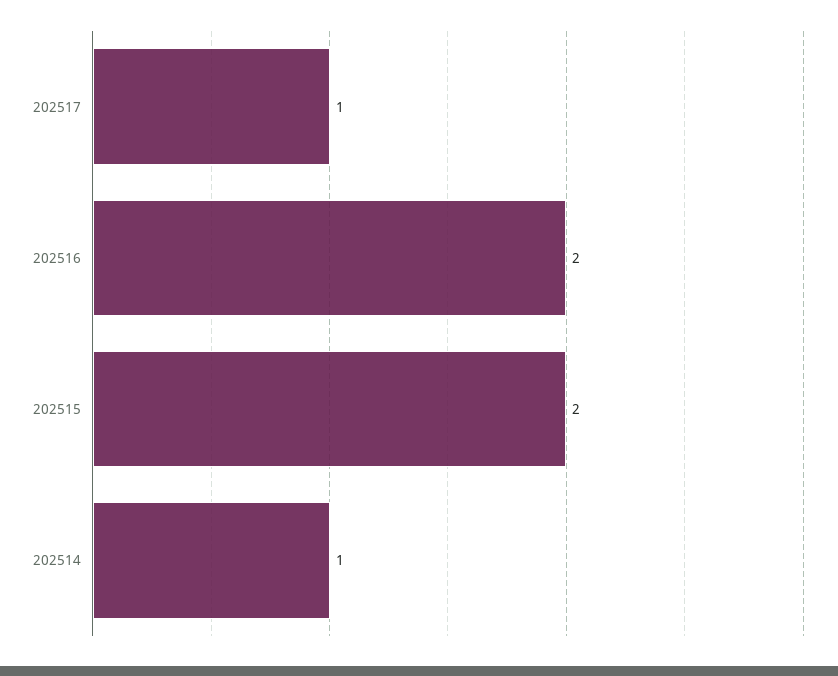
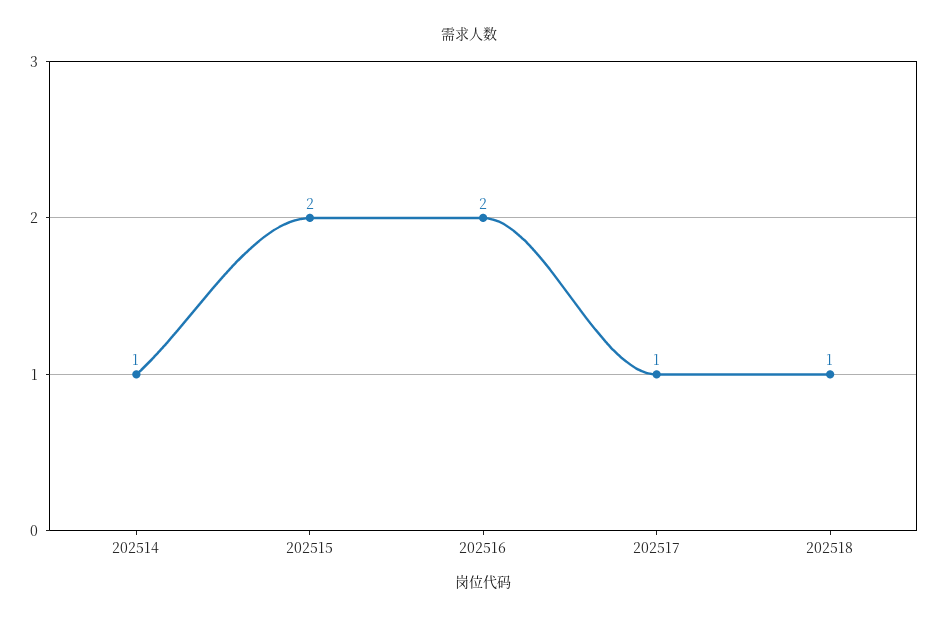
202518: none -> 1

